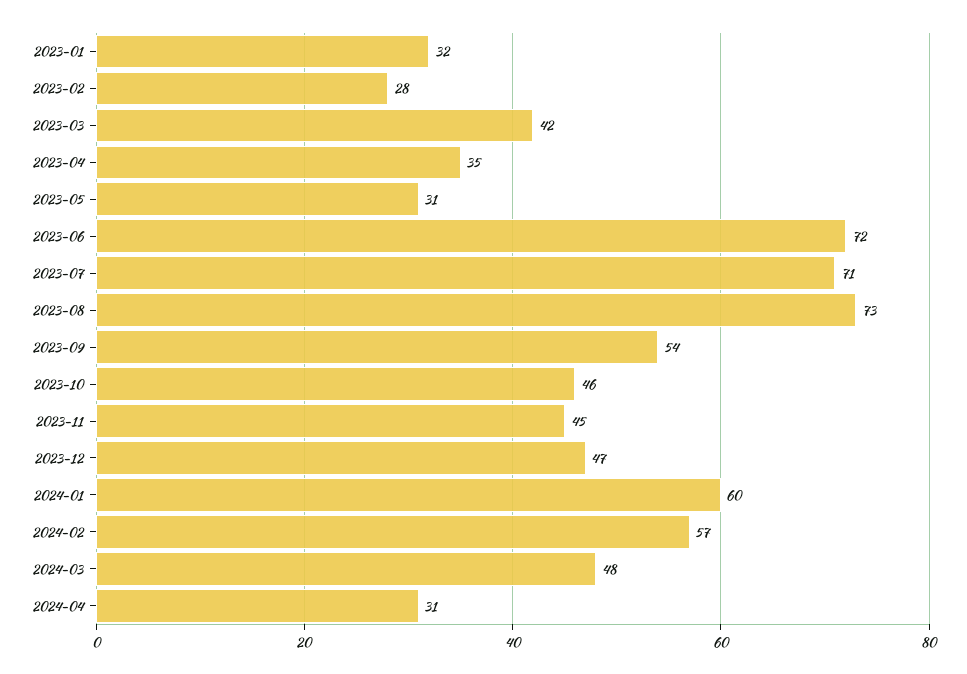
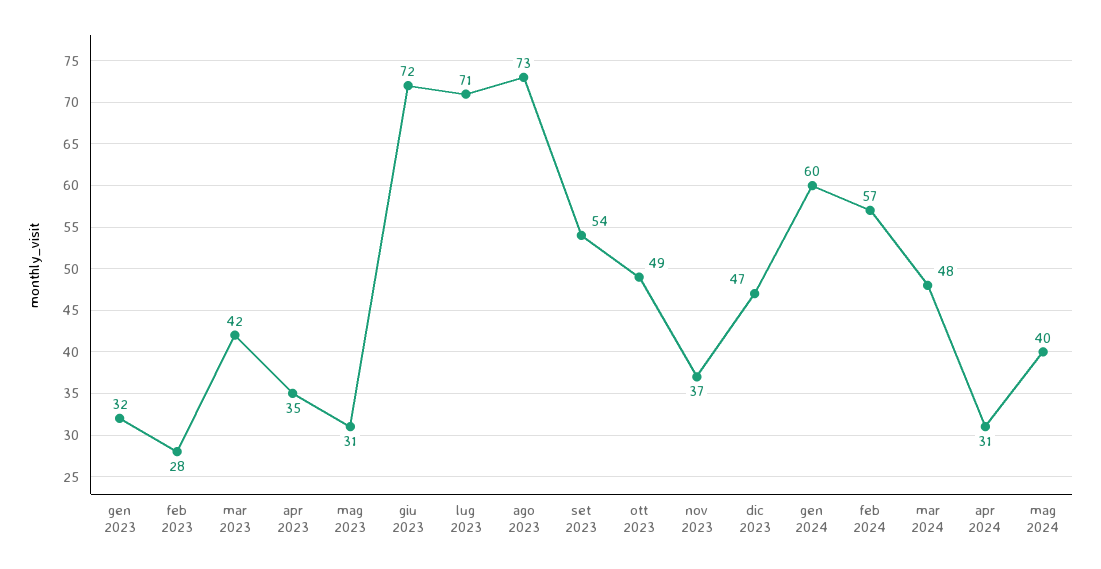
2023-10: 46 -> 49
2023-11: 45 -> 37
mag 2024: none -> 40

